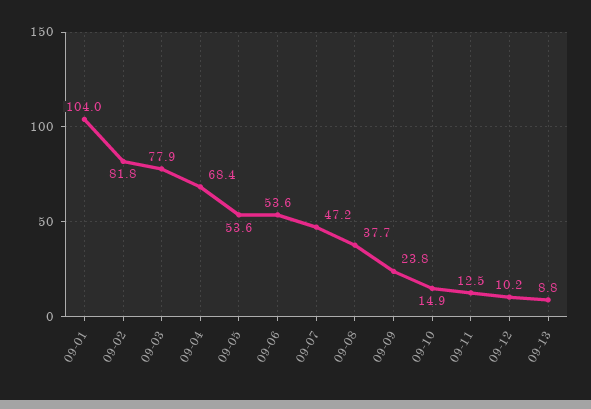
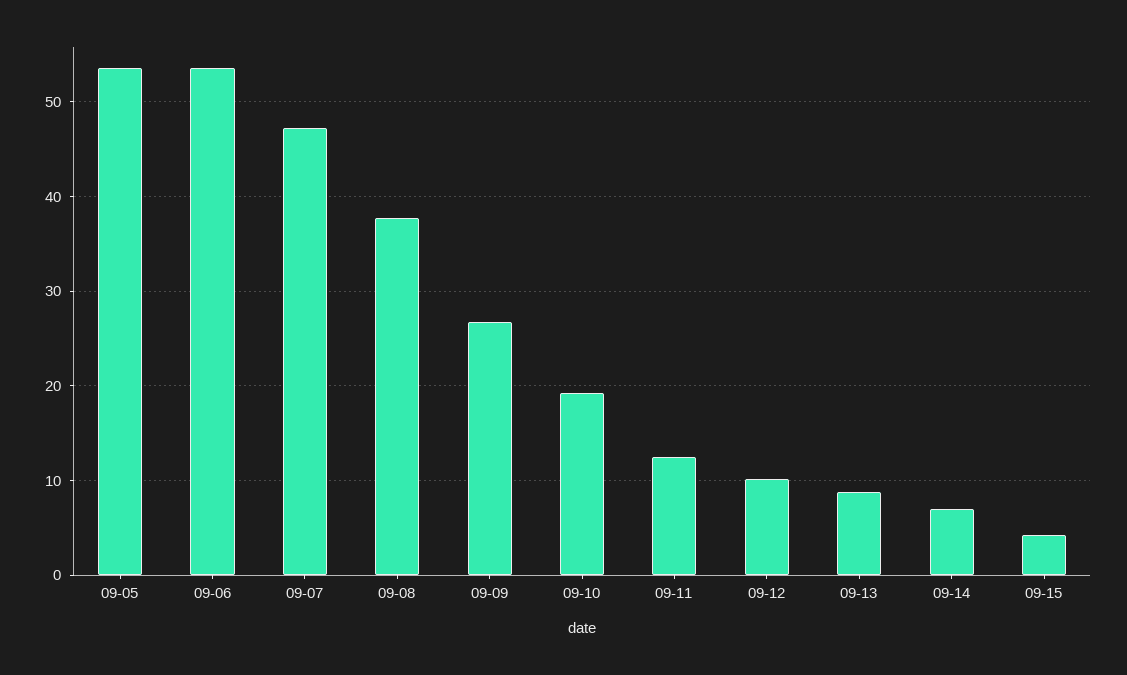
09-01: 104 -> none
09-02: 81.8 -> none
09-03: 77.9 -> none
09-04: 68.4 -> none
09-09: 23.8 -> 27
09-10: 14.9 -> 19
09-14: none -> 7
09-15: none -> 4

